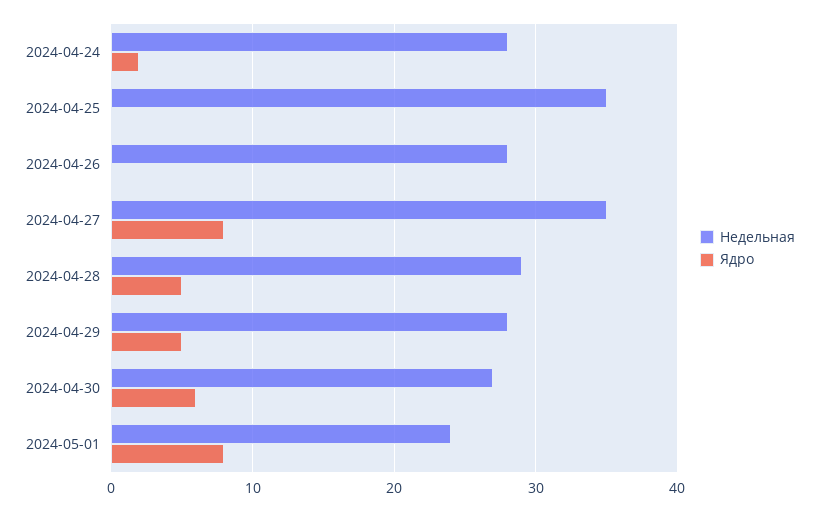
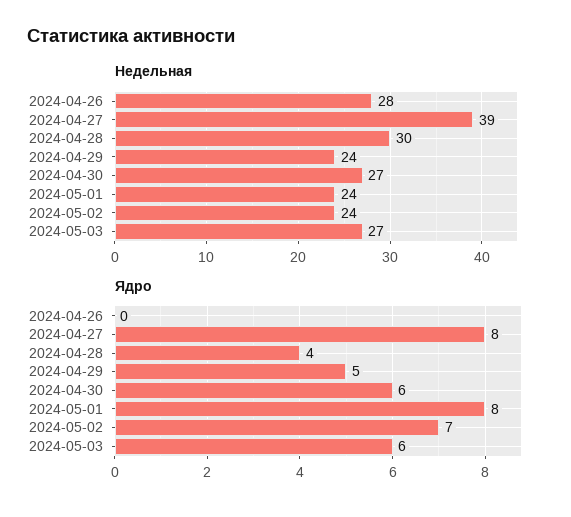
Недельная, 2024-04-24: 28 -> none
Ядро, 2024-04-24: 2 -> none
Недельная, 2024-04-25: 35 -> none
Ядро, 2024-04-25: 0 -> none
Недельная, 2024-04-27: 35 -> 39
Недельная, 2024-04-28: 29 -> 30
Ядро, 2024-04-28: 5 -> 4
Недельная, 2024-04-29: 28 -> 24
Недельная, 2024-05-02: none -> 24
Недельная, 2024-05-03: none -> 27
Ядро, 2024-05-02: none -> 7
Ядро, 2024-05-03: none -> 6

